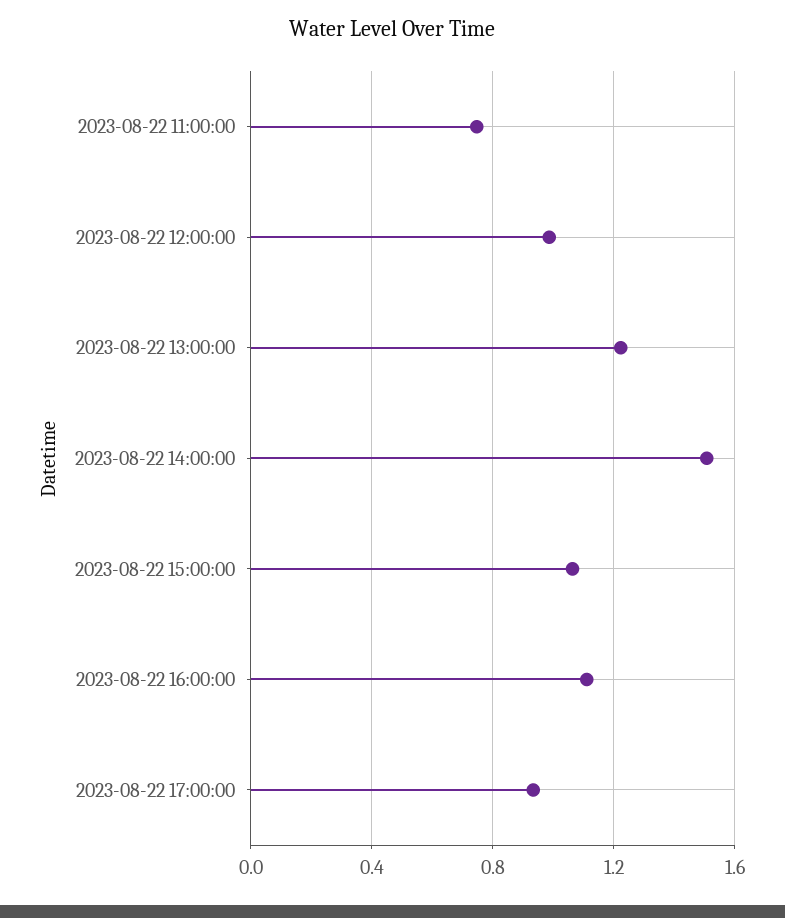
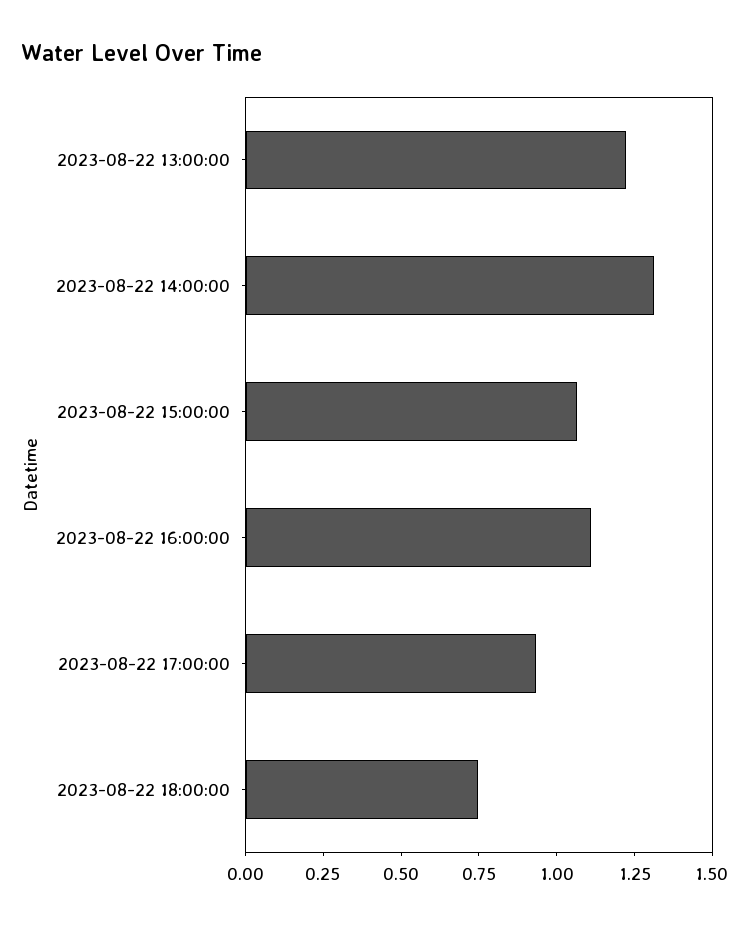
2023-08-22 11:00:00: 0.75 -> none
2023-08-22 12:00:00: 1 -> none
2023-08-22 14:00:00: 1.5 -> 1.3
2023-08-22 18:00:00: none -> 0.75

